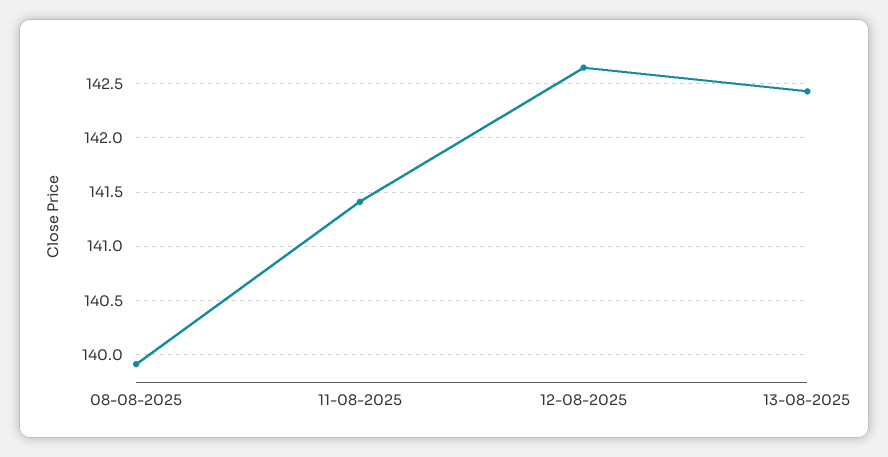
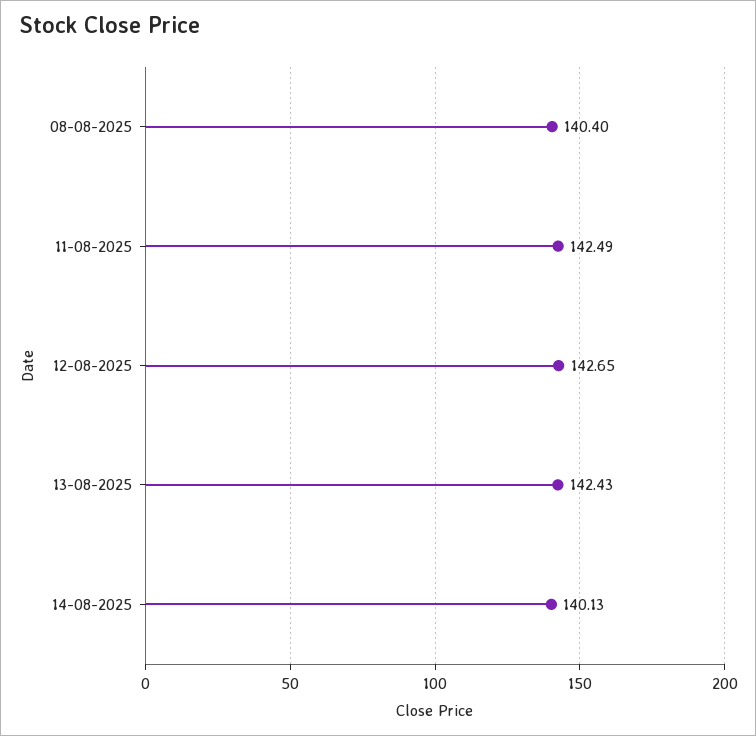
08-08-2025: 139.9 -> 140.4
11-08-2025: 141.4 -> 142.49
14-08-2025: none -> 140.13

